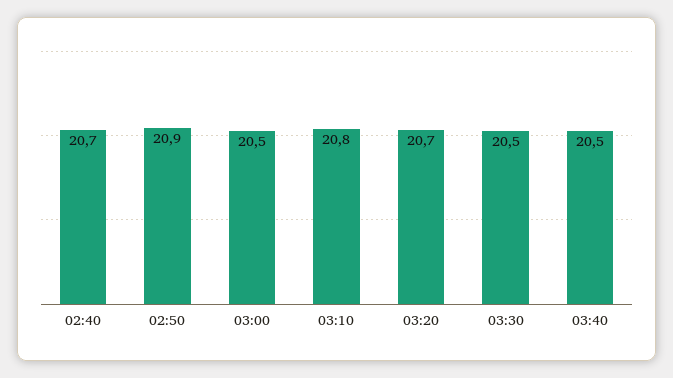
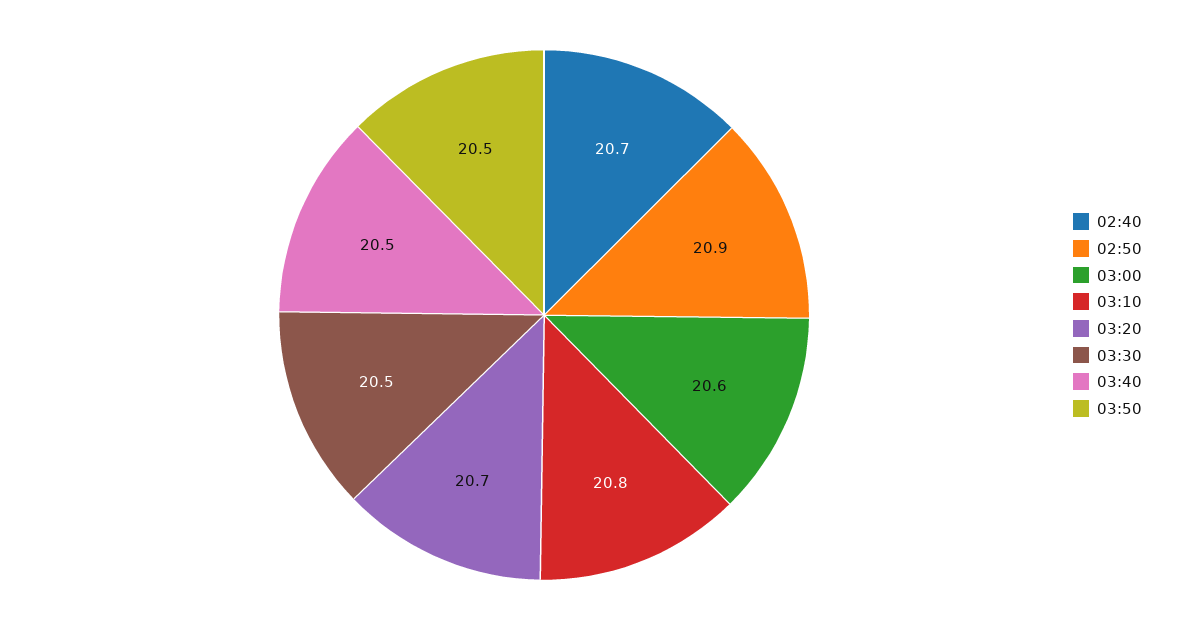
03:00: 20.5 -> 20.6
03:50: none -> 20.5

